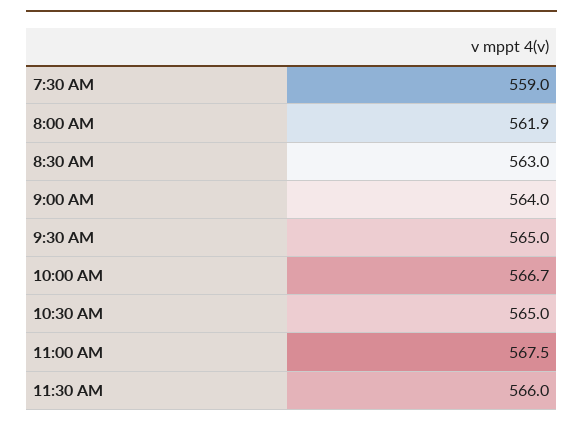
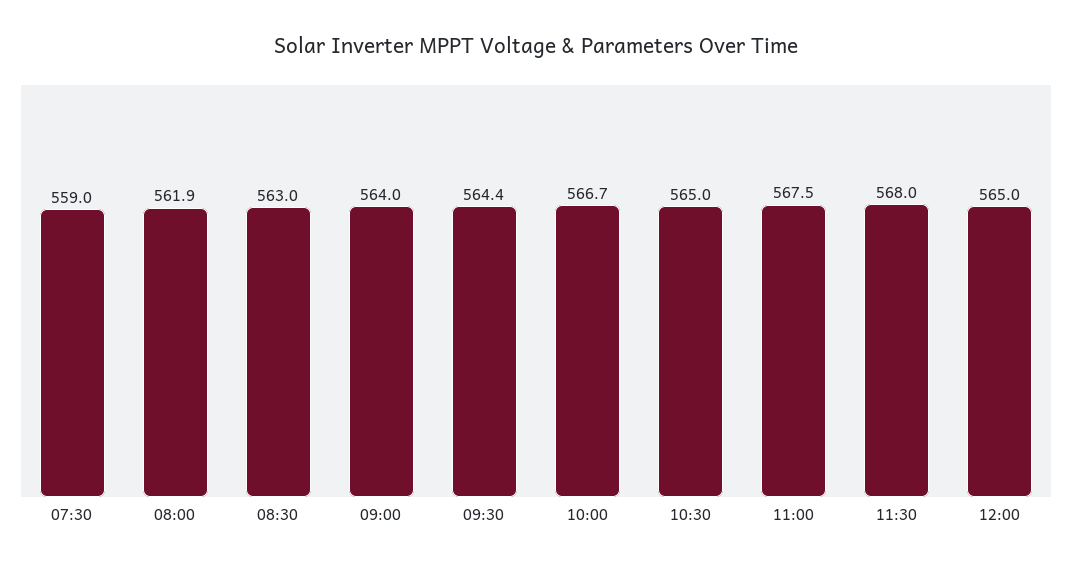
9:30 AM: 565 -> 564.4
11:30 AM: 566 -> 568
12:00: none -> 565

